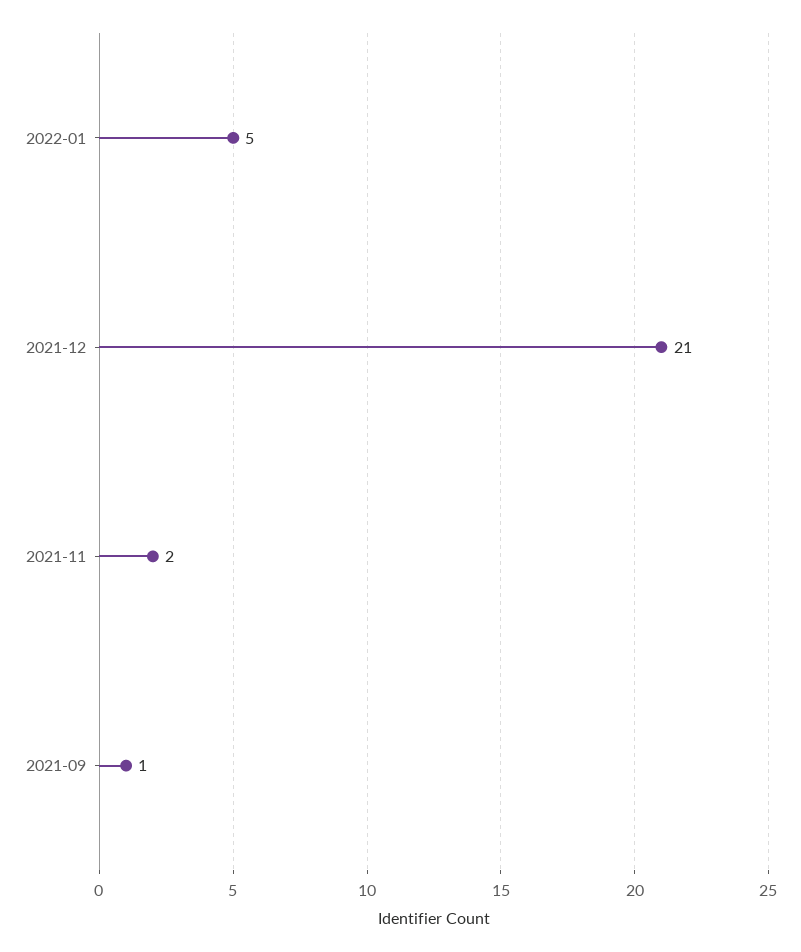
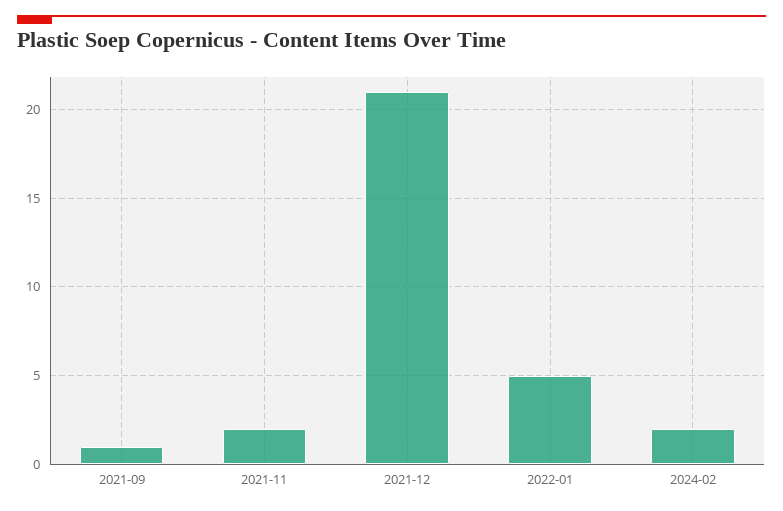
2024-02: none -> 2

